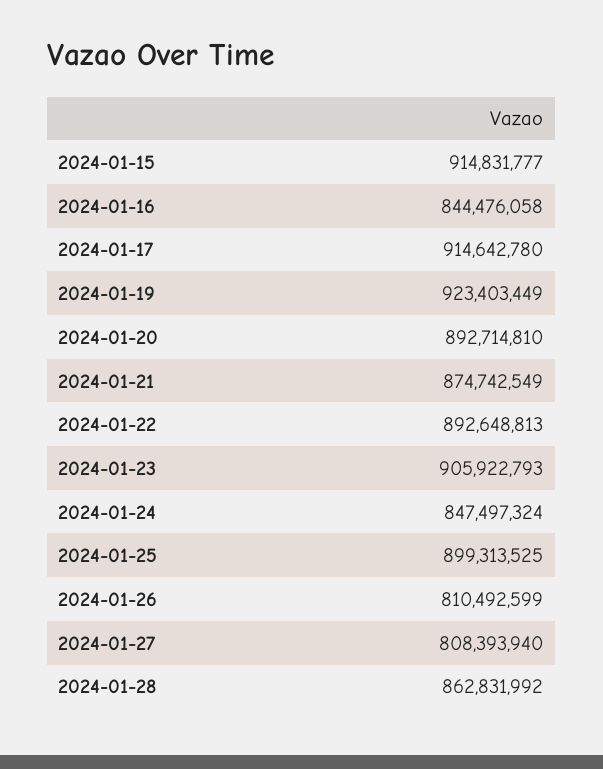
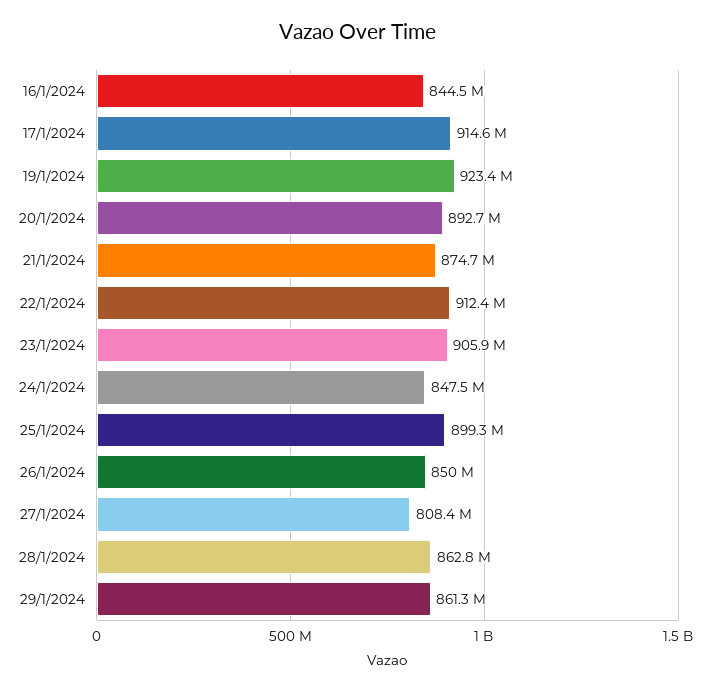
2024-01-15: 914831777 -> none
2024-01-22: 892648813 -> 912400000
2024-01-26: 810492599 -> 850000000
29/1/2024: none -> 861300000

